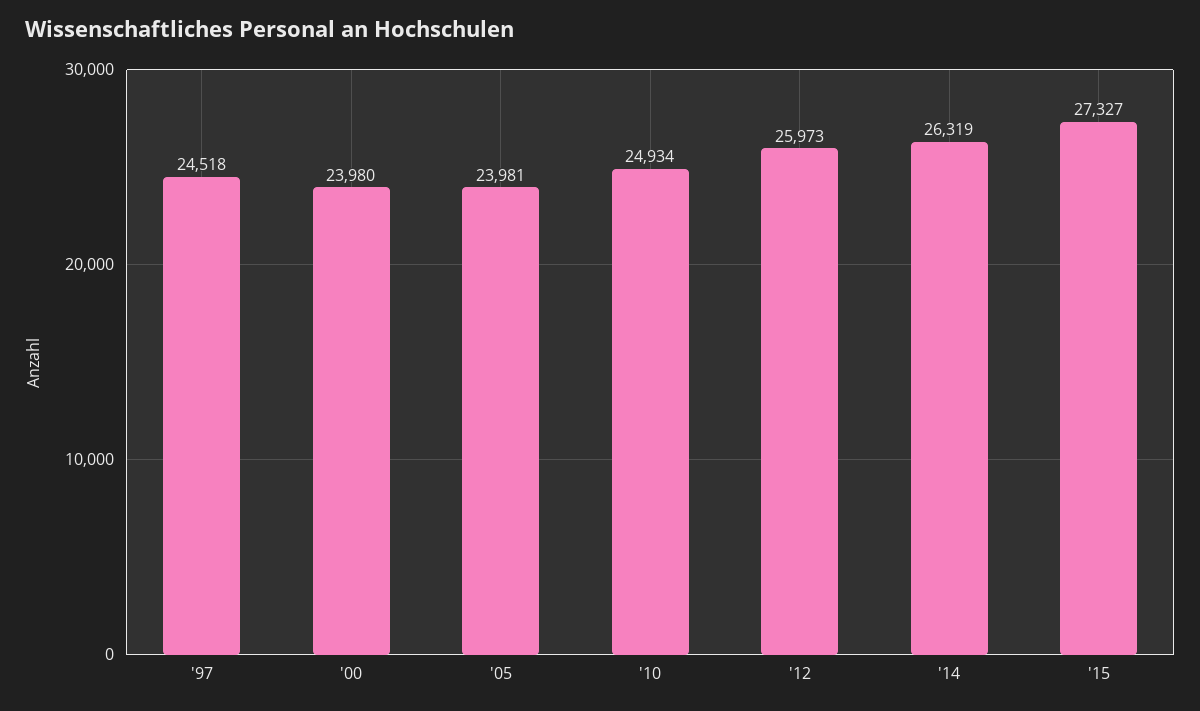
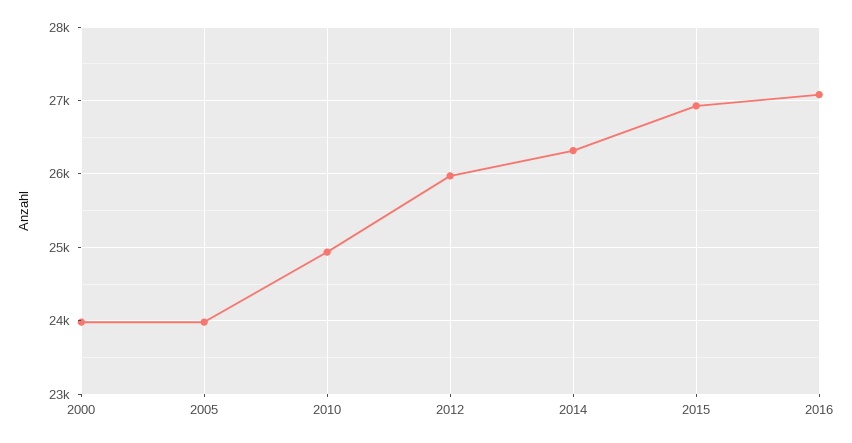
'97: 24518 -> none
'15: 27327 -> 26900
2016: none -> 27100

